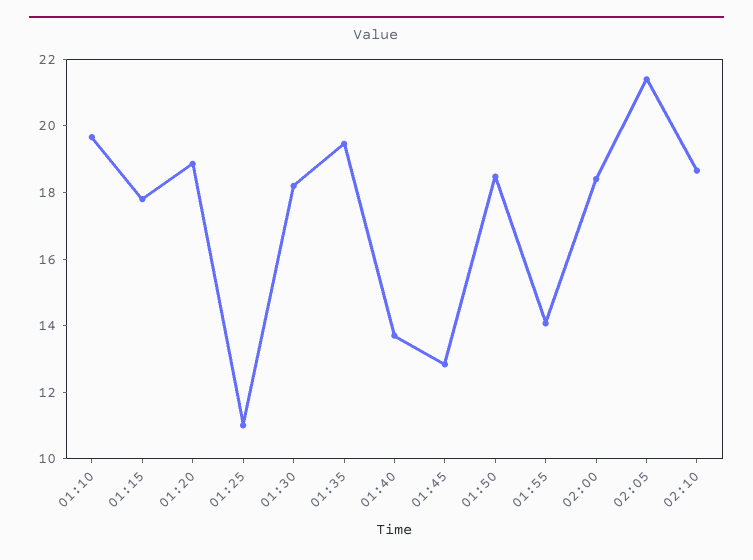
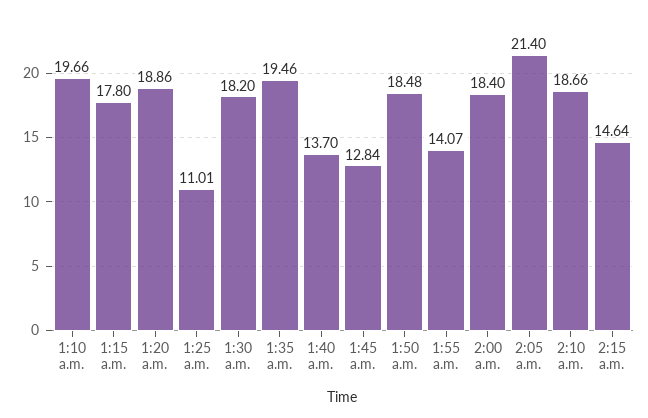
2:15 a.m.: none -> 14.64

